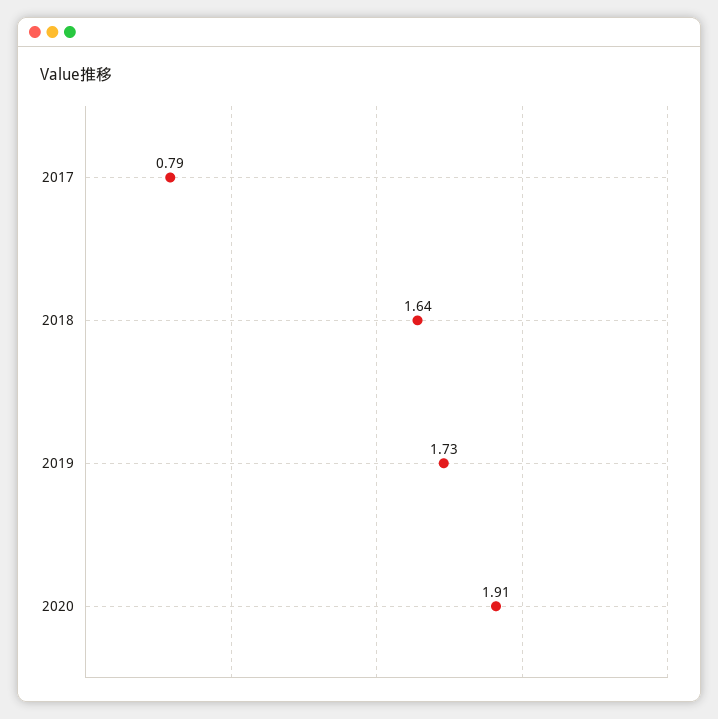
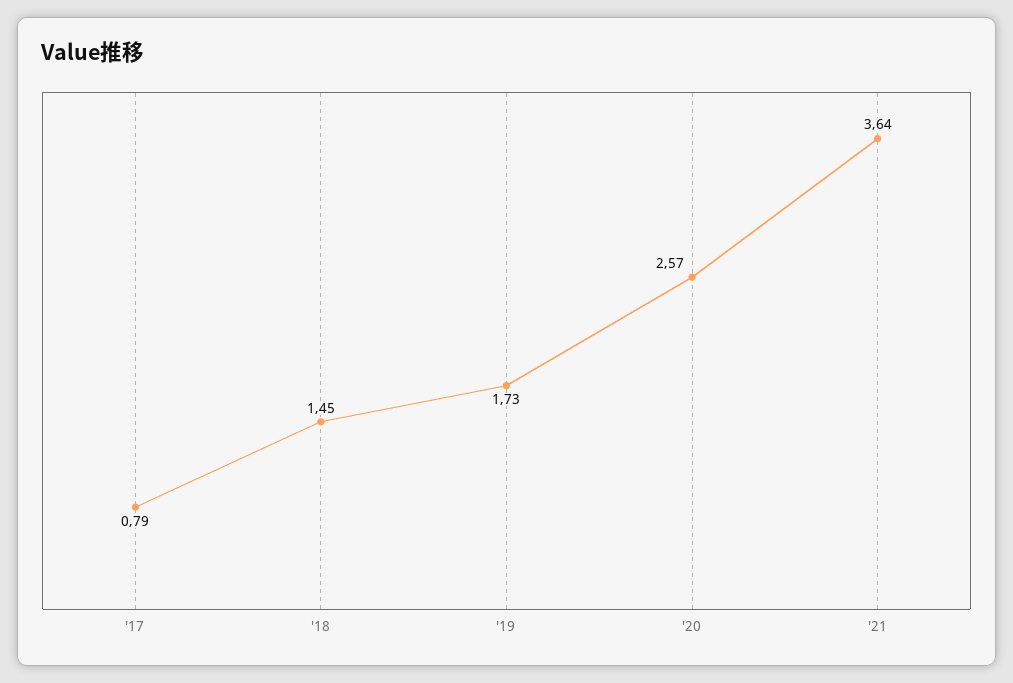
2018: 1.64 -> 1.45
2020: 1.91 -> 2.57
'21: none -> 3.64

